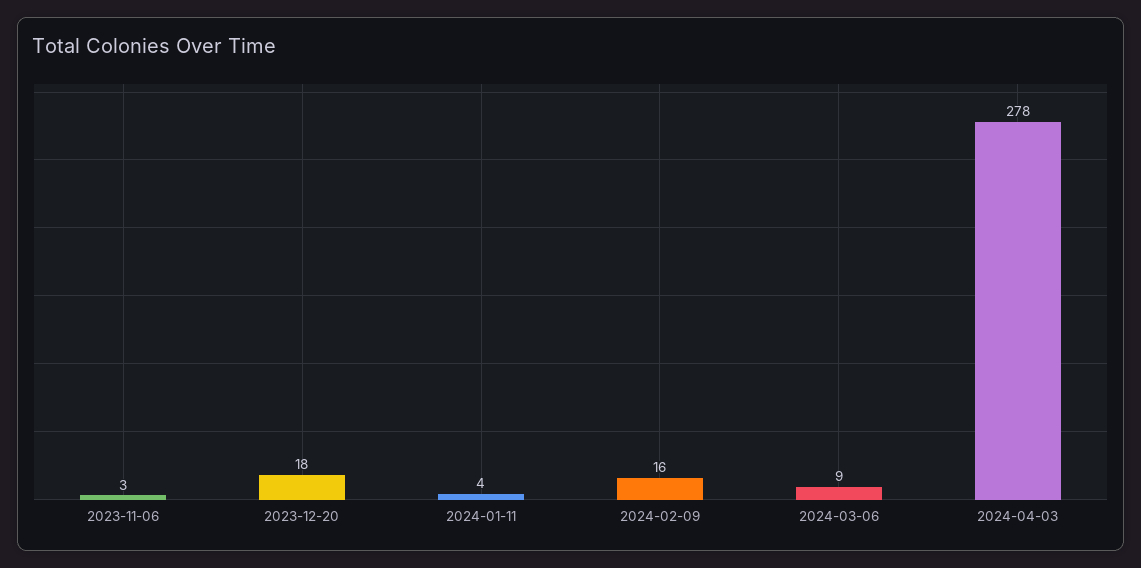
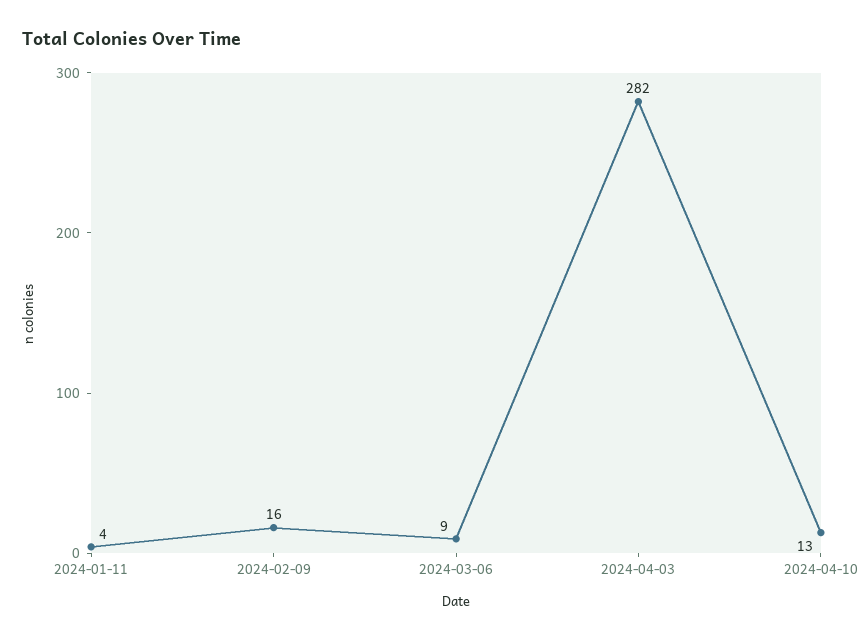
2023-11-06: 3 -> none
2023-12-20: 18 -> none
2024-04-03: 278 -> 282
2024-04-10: none -> 13

